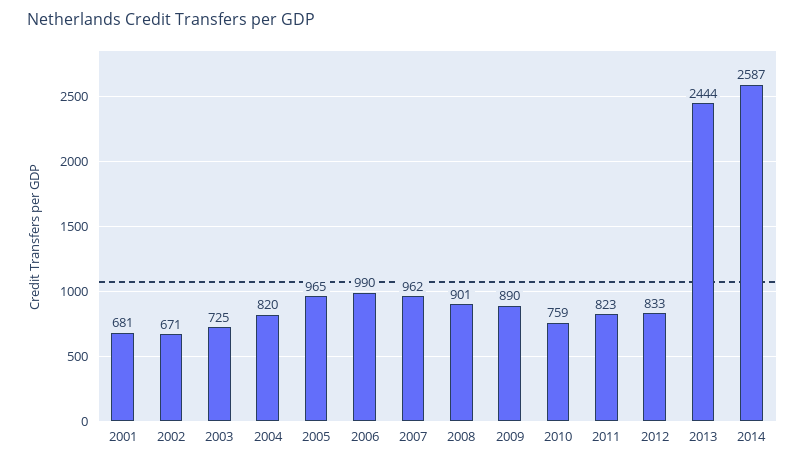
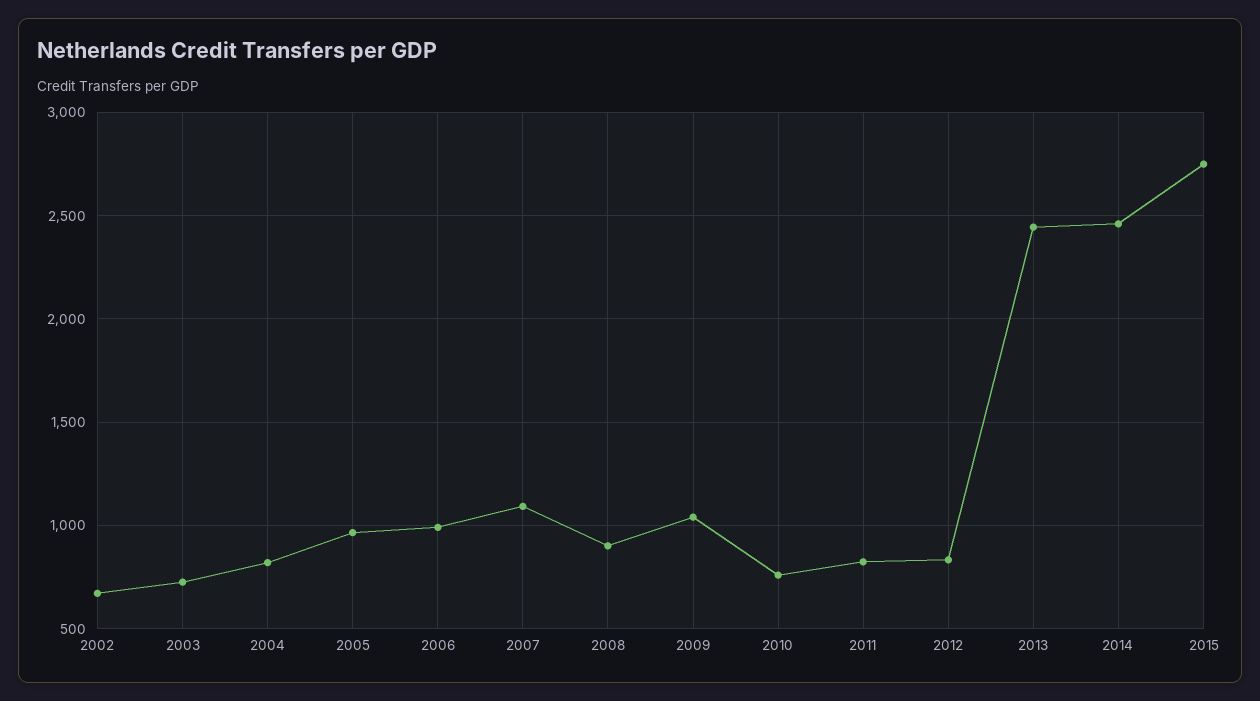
2001: 681 -> none
2007: 962 -> 1100
2009: 890 -> 1050
2014: 2587 -> 2450
2015: none -> 2750

